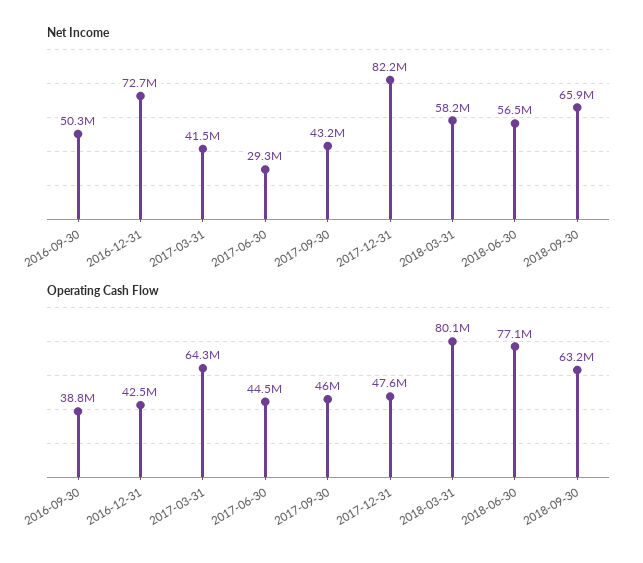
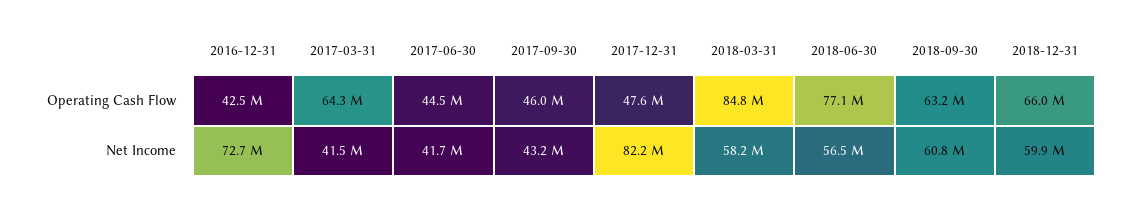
Net Income, 2016-09-30: 50300000 -> none
Net Income, 2017-06-30: 29300000 -> 41700000
Net Income, 2018-09-30: 65900000 -> 60800000
Operating Cash Flow, 2016-09-30: 38800000 -> none
Operating Cash Flow, 2018-03-31: 80100000 -> 84800000
Operating Cash Flow, 2018-12-31: none -> 66000000
Net Income, 2018-12-31: none -> 59900000

